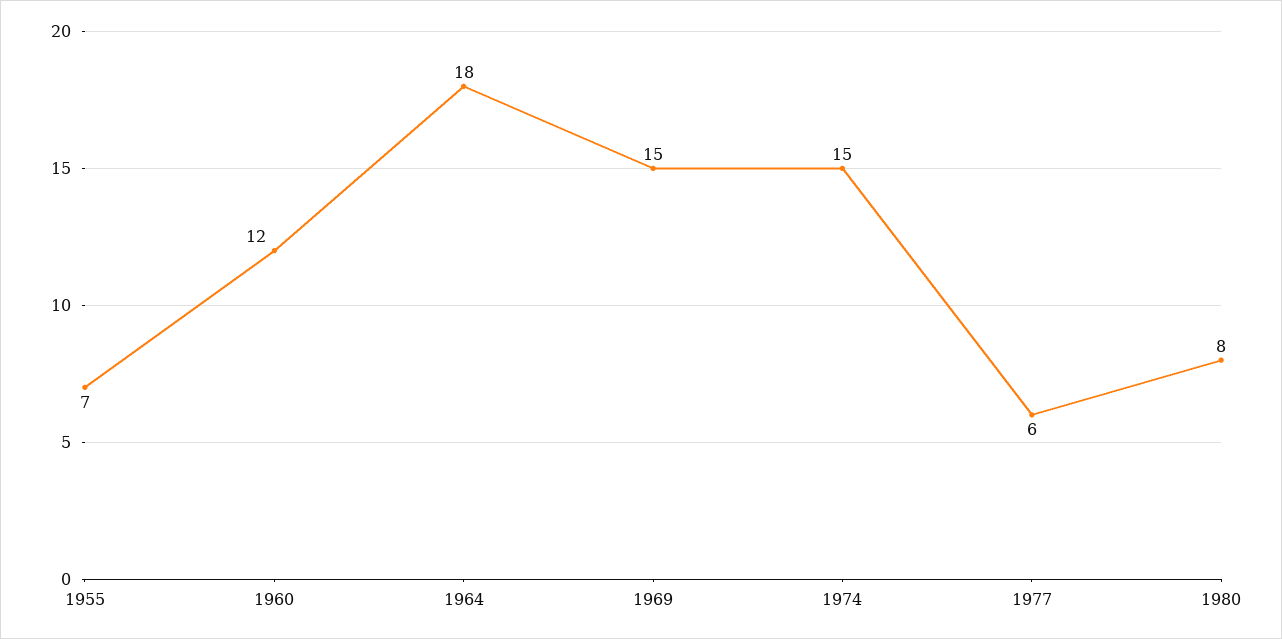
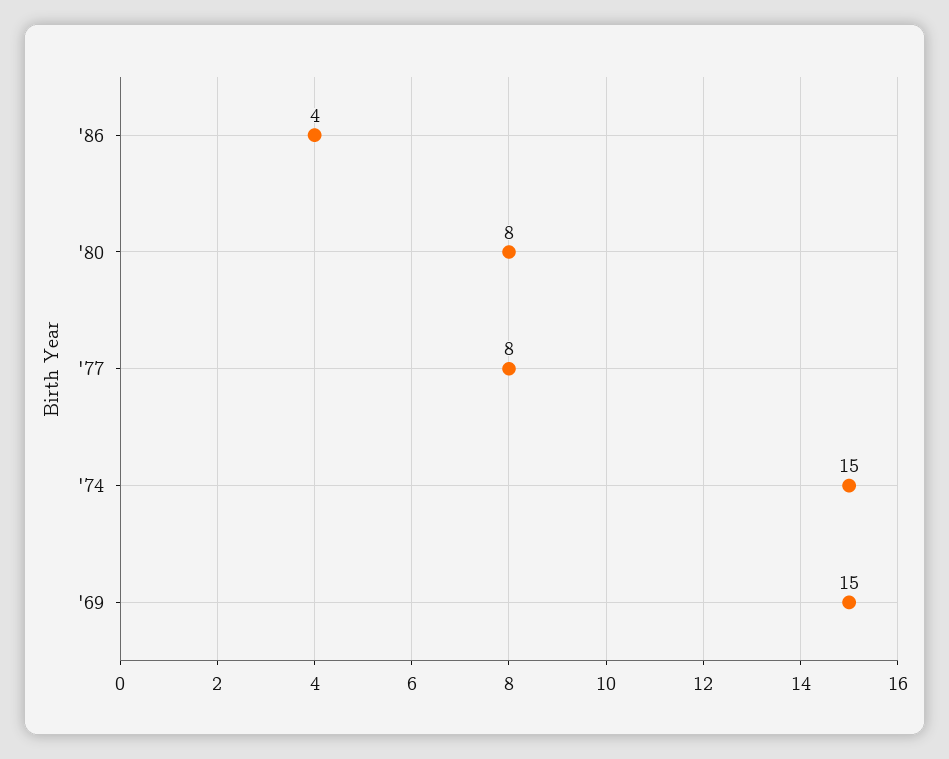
1955: 7 -> none
1960: 12 -> none
1964: 18 -> none
1977: 6 -> 8
'86: none -> 4

